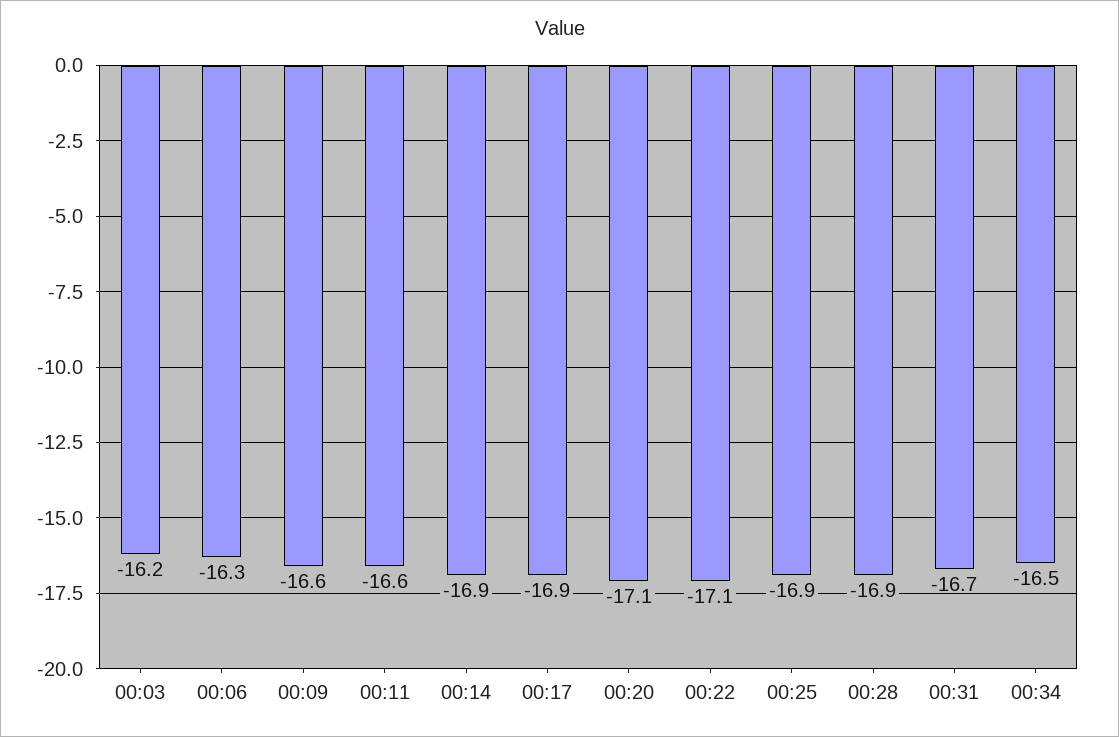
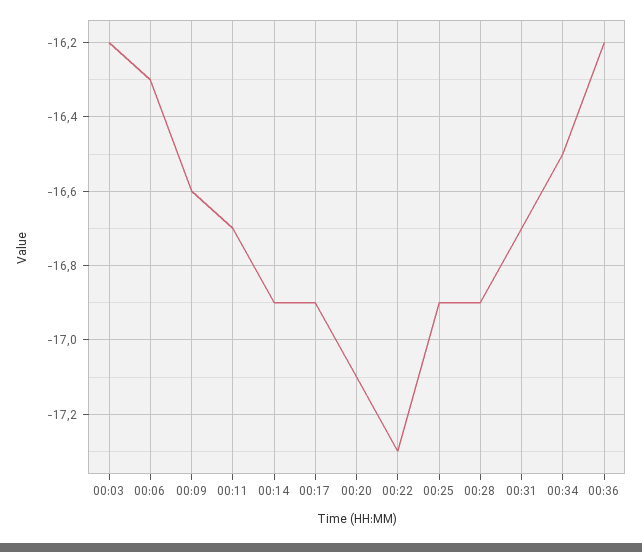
00:11: -16.6 -> -16.7
00:22: -17.1 -> -17.3
00:36: none -> -16.2

